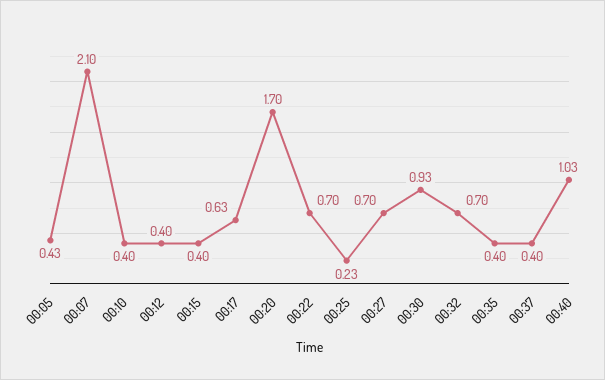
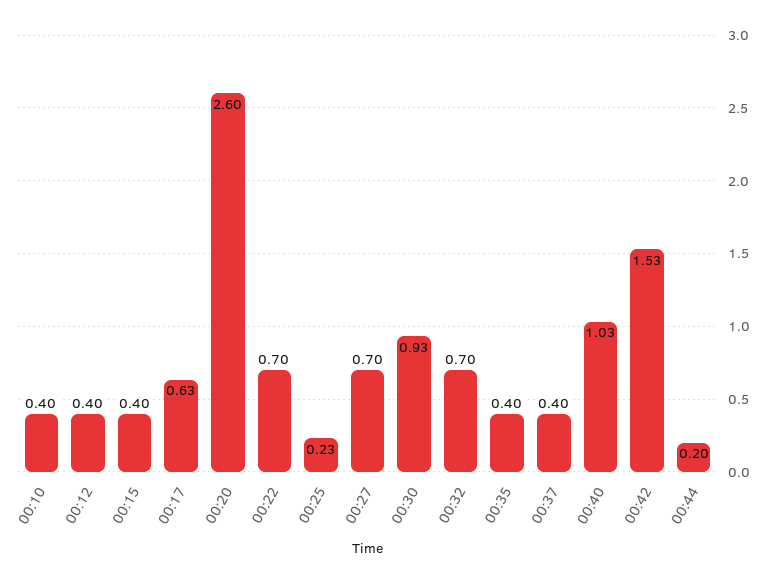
00:05: 0.43 -> none
00:07: 2.1 -> none
00:20: 1.7 -> 2.6
00:42: none -> 1.53
00:44: none -> 0.2

